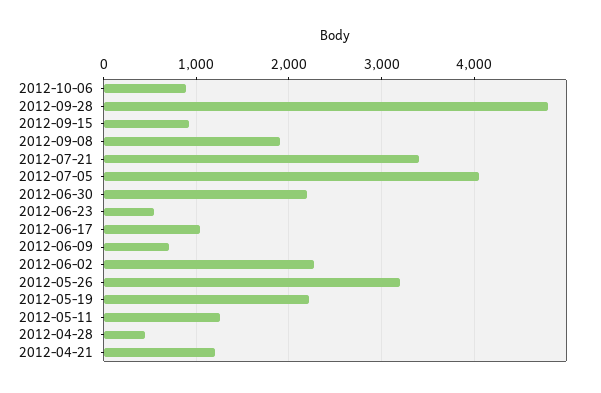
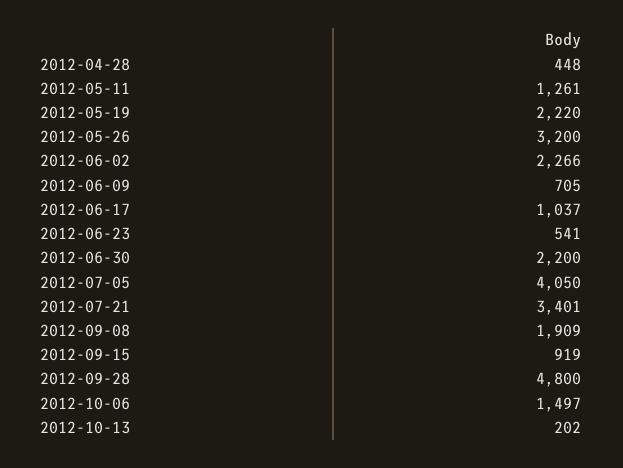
2012-10-06: 900 -> 1497
2012-04-21: 1200 -> none
2012-10-13: none -> 202

